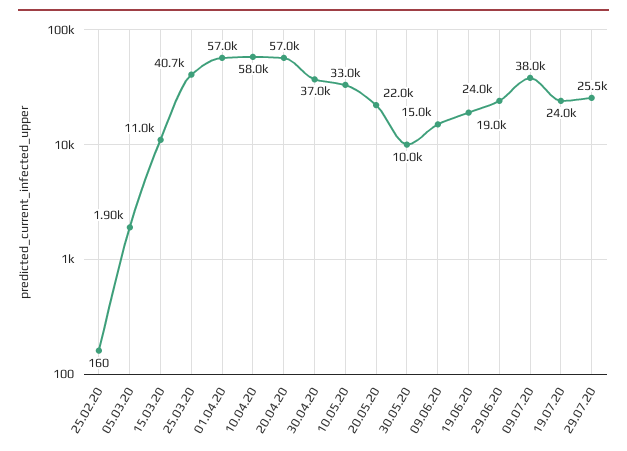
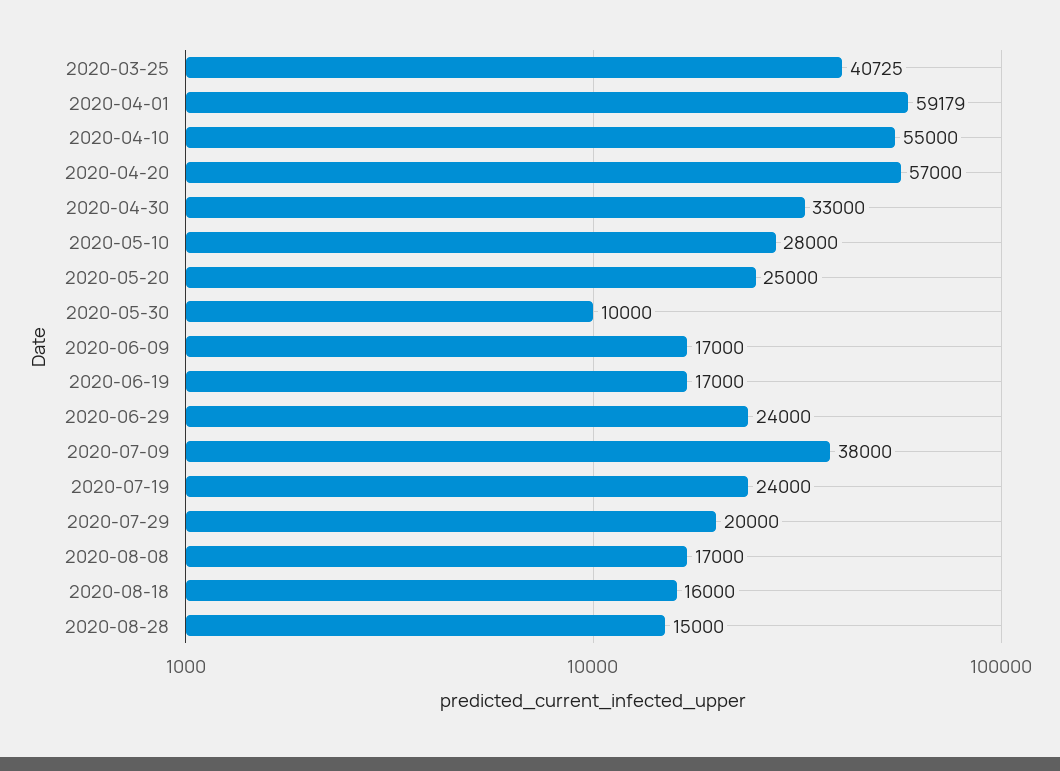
25.02.20: 160 -> none
05.03.20: 1900 -> none
15.03.20: 11000 -> none
01.04.20: 57000 -> 59179
10.04.20: 58000 -> 55000
30.04.20: 37000 -> 33000
10.05.20: 33000 -> 28000
20.05.20: 22000 -> 25000
09.06.20: 15000 -> 17000
19.06.20: 19000 -> 17000
29.07.20: 25500 -> 20000
2020-08-08: none -> 17000
2020-08-18: none -> 16000
2020-08-28: none -> 15000

